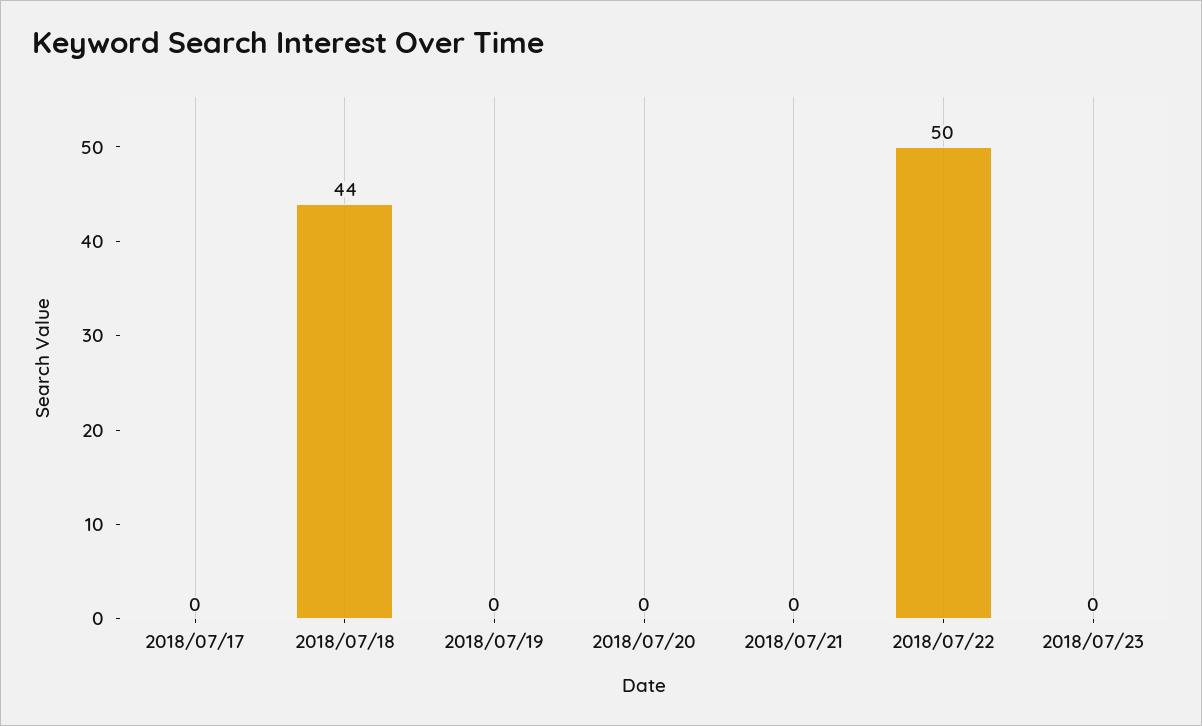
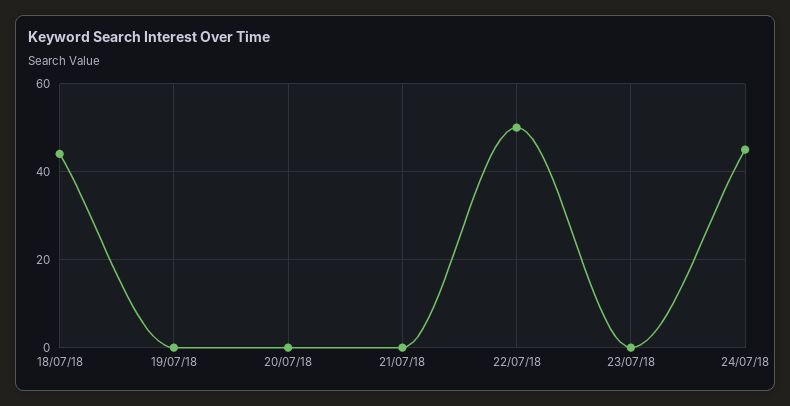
2018/07/17: 0 -> none
24/07/18: none -> 45

